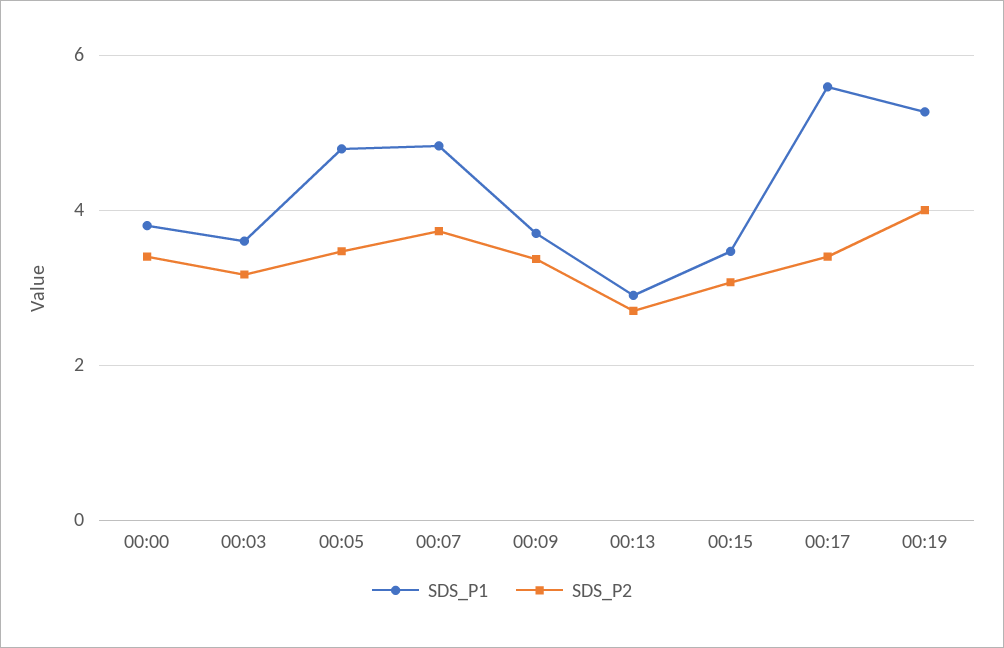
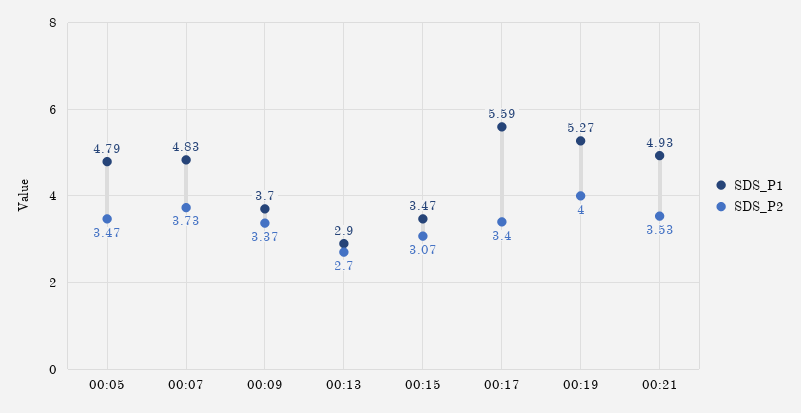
SDS_P1, 00:00: 3.8 -> none
SDS_P2, 00:00: 3.4 -> none
SDS_P1, 00:03: 3.6 -> none
SDS_P2, 00:03: 3.2 -> none
SDS_P1, 00:21: none -> 4.93
SDS_P2, 00:21: none -> 3.53

